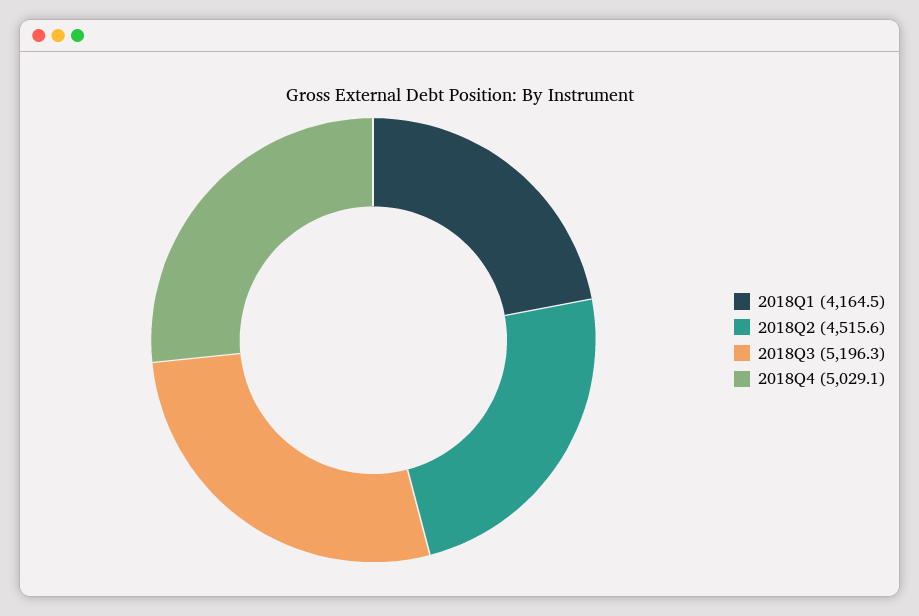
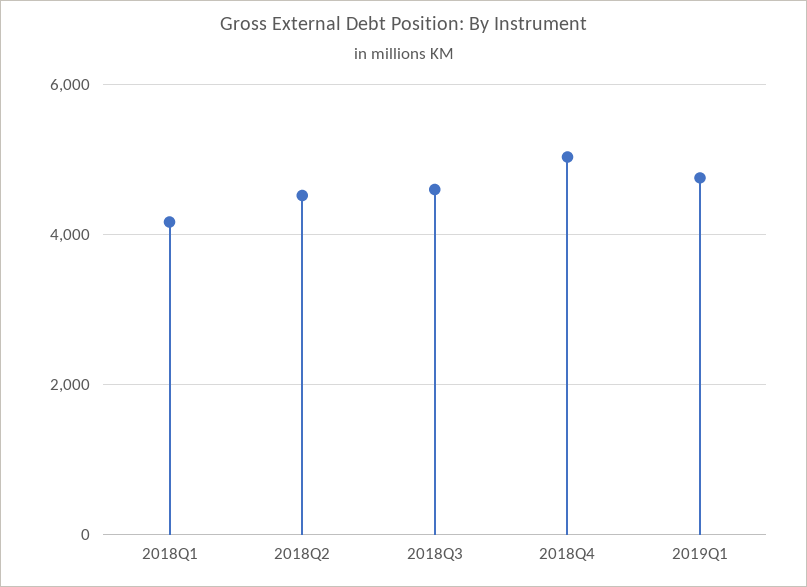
2018Q3: 5196.3 -> 4600
2019Q1: none -> 4800

